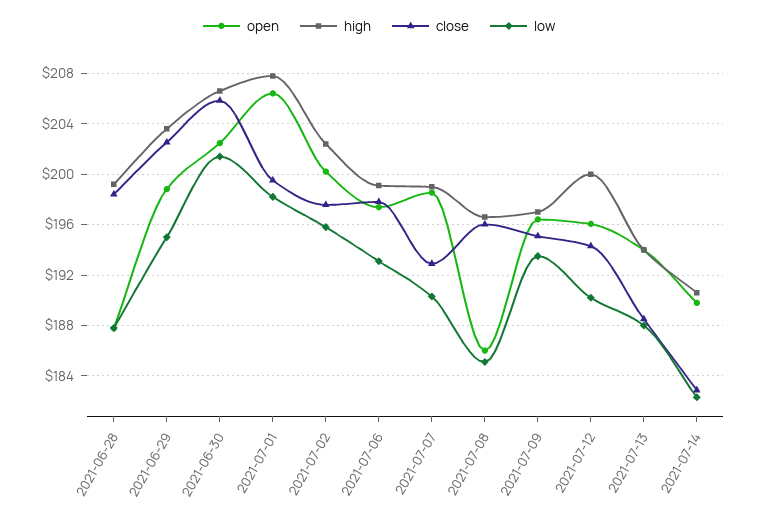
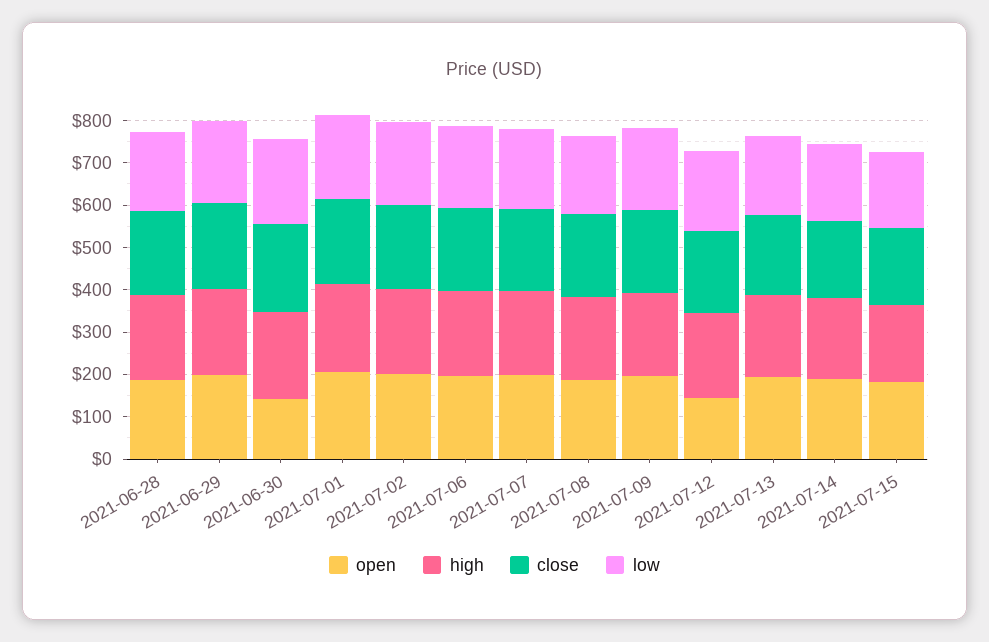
open, 2021-06-30: 202.5 -> 140
open, 2021-07-12: 196 -> 140
open, 2021-07-15: none -> 180
high, 2021-07-15: none -> 180
close, 2021-07-15: none -> 180
low, 2021-07-15: none -> 180

